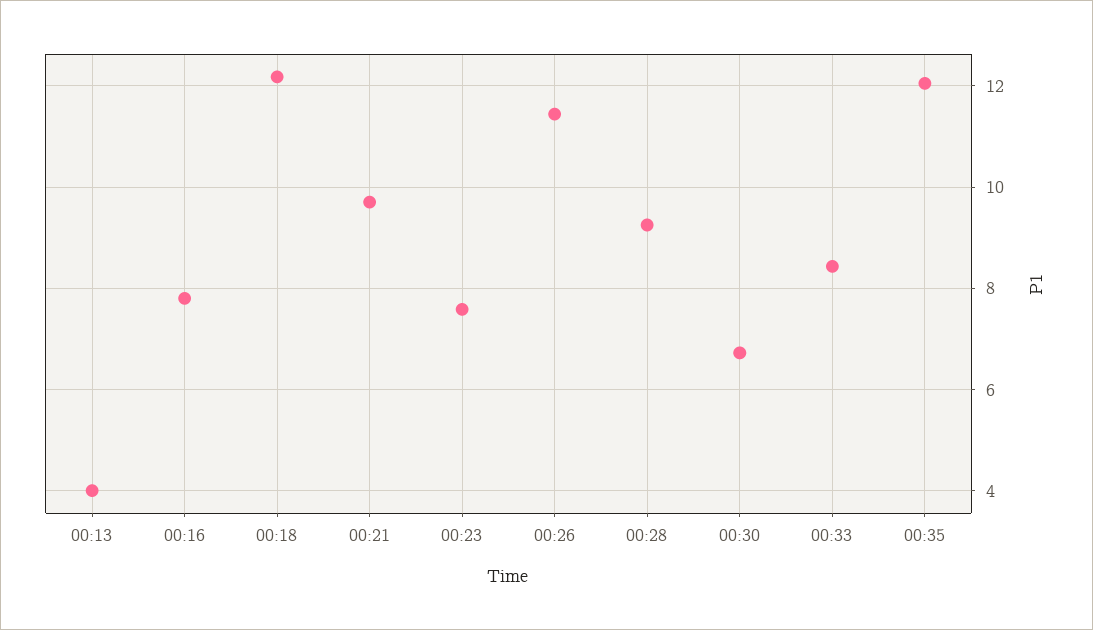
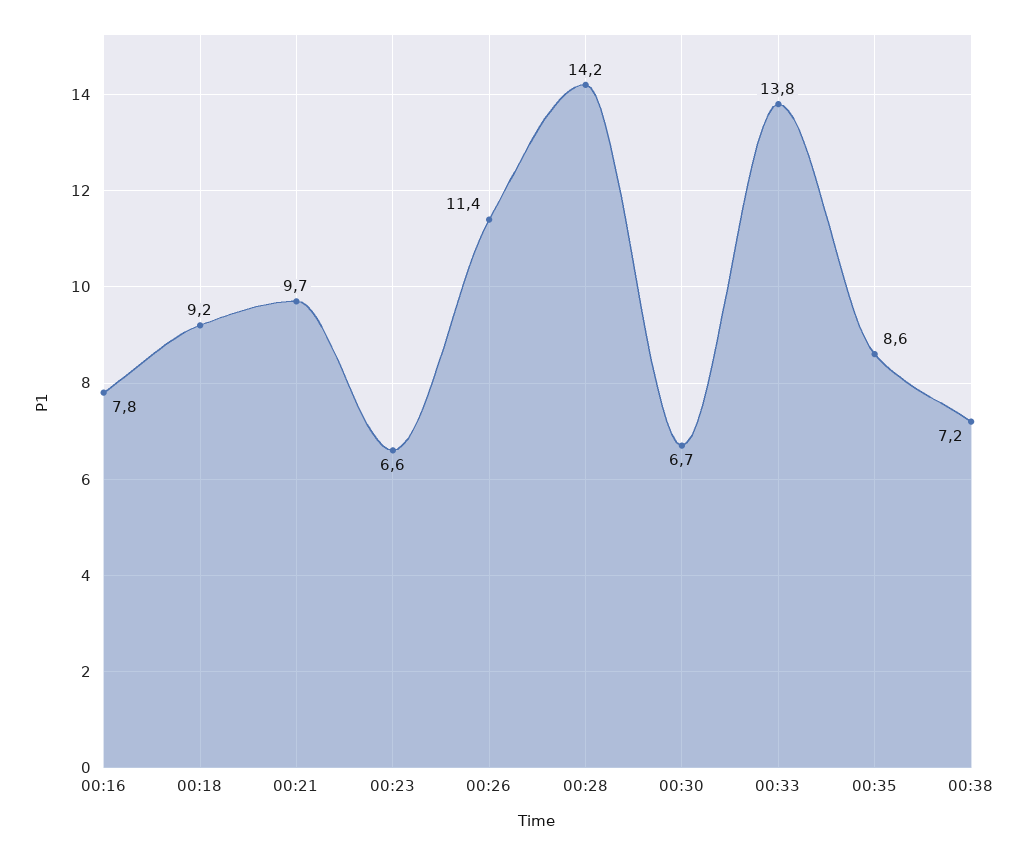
00:13: 4 -> none
00:18: 12.2 -> 9.2
00:23: 7.6 -> 6.6
00:28: 9.2 -> 14.2
00:33: 8.4 -> 13.8
00:35: 12 -> 8.6
00:38: none -> 7.2

